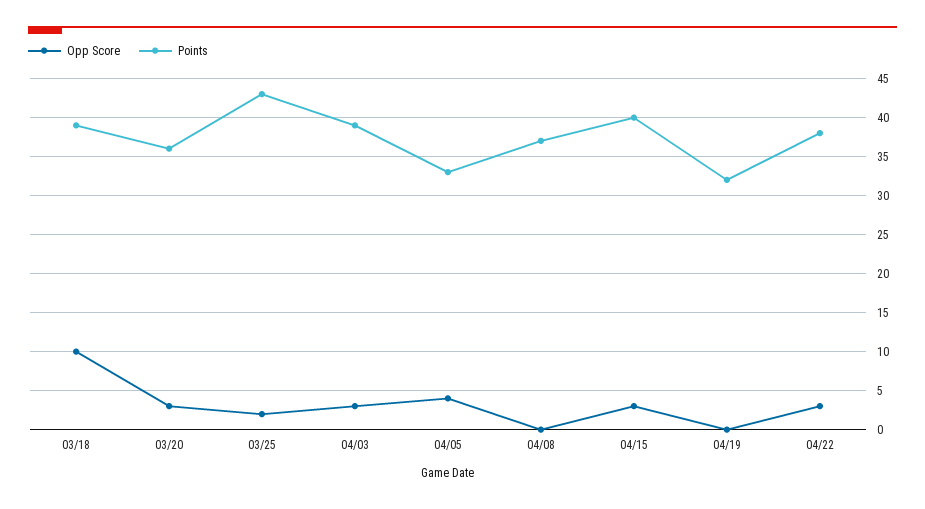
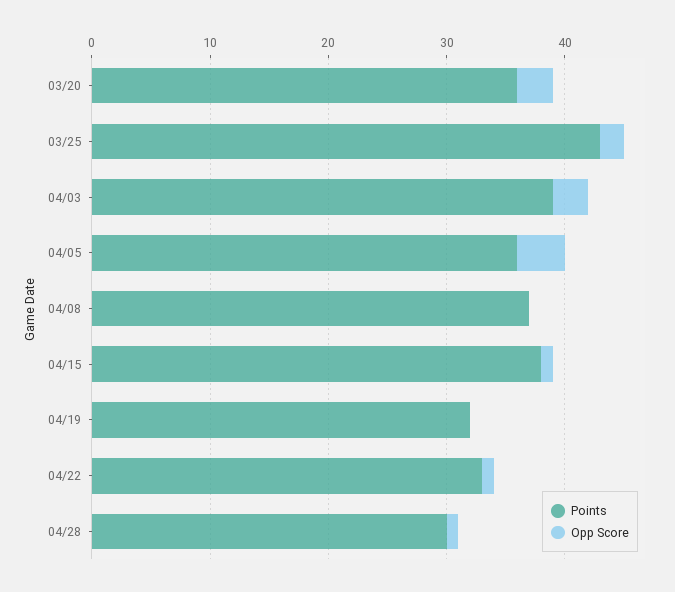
Opp Score, 03/18: 10 -> none
Points, 03/18: 39 -> none
Points, 04/05: 33 -> 36
Opp Score, 04/15: 3 -> 1
Points, 04/15: 40 -> 38
Opp Score, 04/22: 3 -> 1
Points, 04/22: 38 -> 33
Points, 04/28: none -> 30
Opp Score, 04/28: none -> 1

